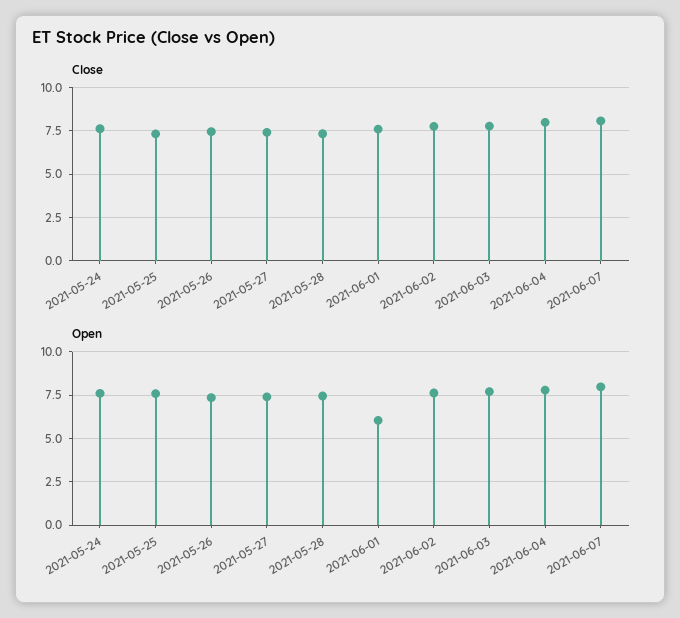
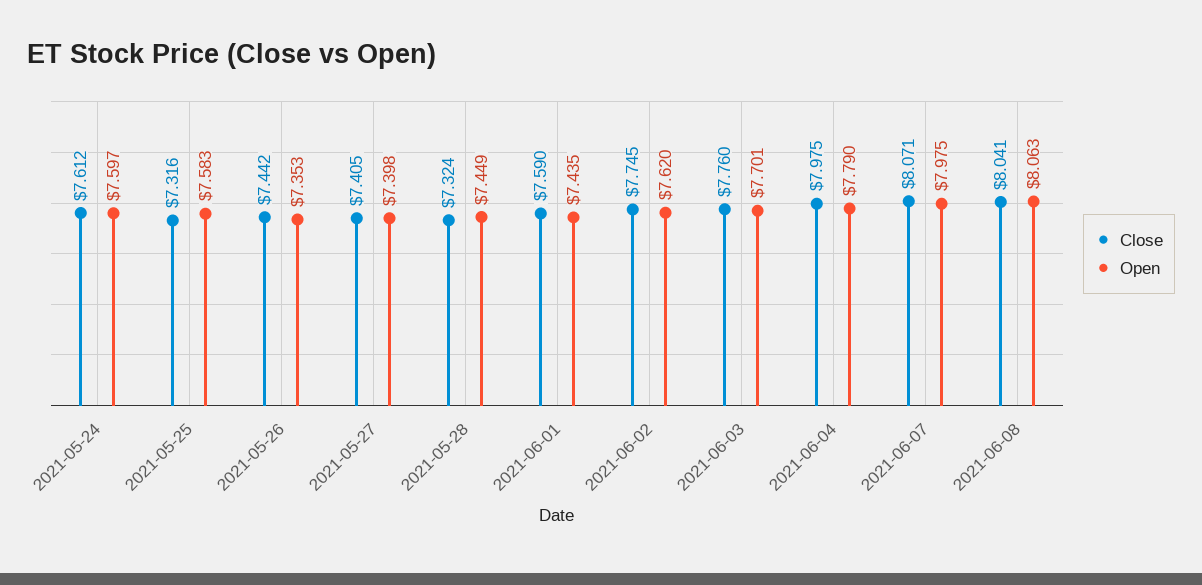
Open, 2021-06-01: 6 -> 7.435
Close, 2021-06-08: none -> 8.041
Open, 2021-06-08: none -> 8.063

